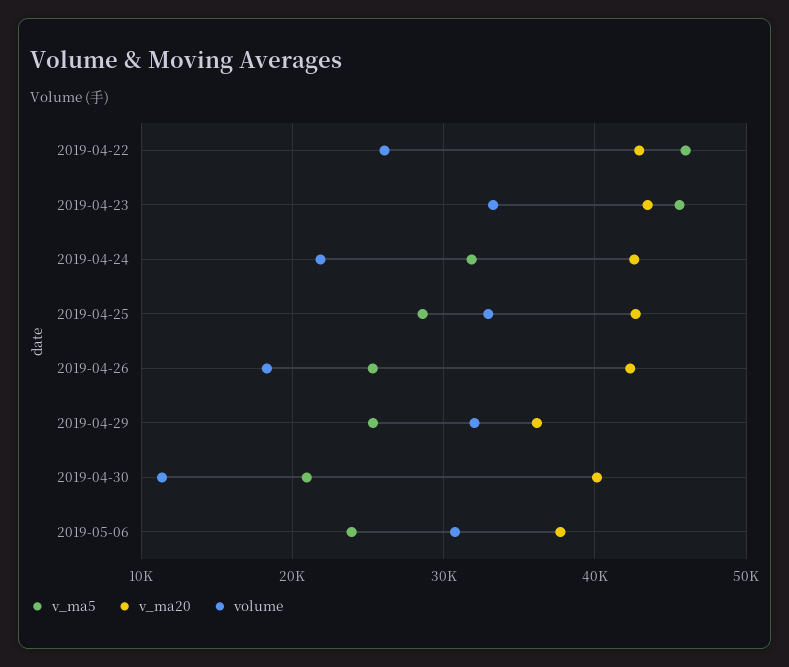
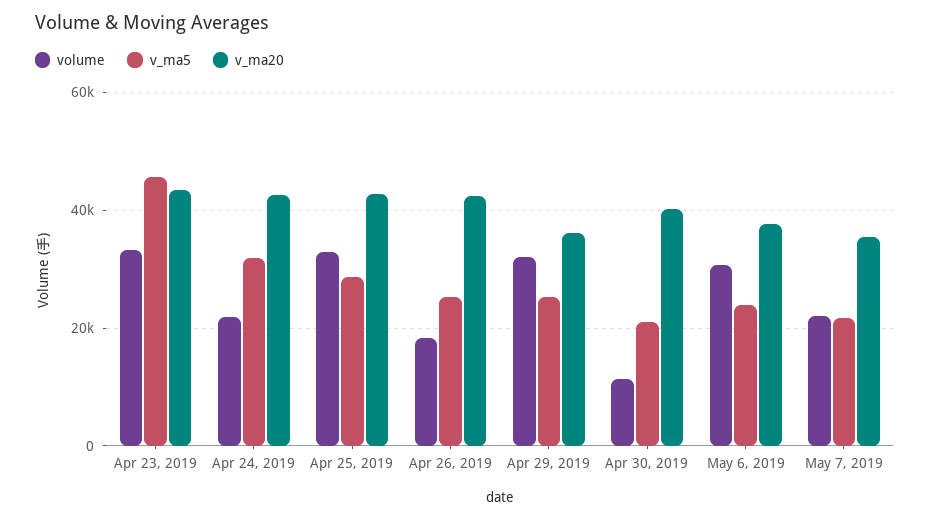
v_ma5, 2019-04-22: 46000 -> none
v_ma20, 2019-04-22: 43000 -> none
volume, 2019-04-22: 26000 -> none
volume, May 7, 2019: none -> 22000
v_ma5, May 7, 2019: none -> 22000
v_ma20, May 7, 2019: none -> 36000

